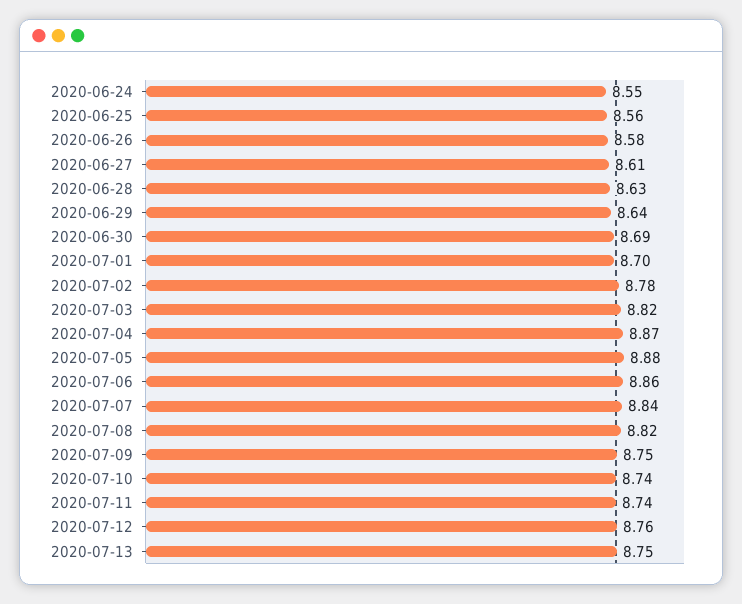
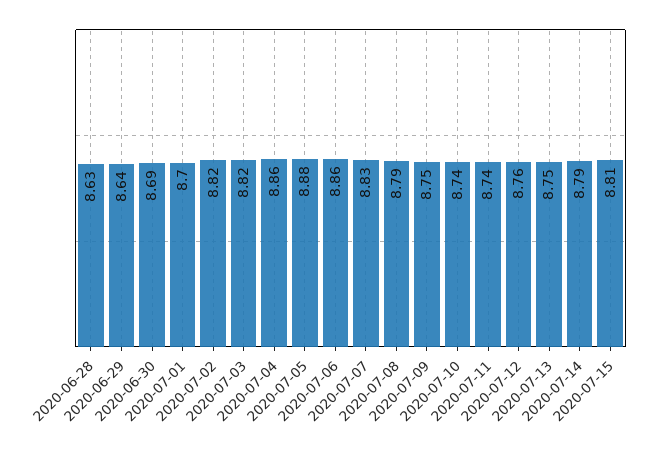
2020-06-24: 8.55 -> none
2020-06-25: 8.56 -> none
2020-06-26: 8.58 -> none
2020-06-27: 8.61 -> none
2020-07-02: 8.78 -> 8.82
2020-07-04: 8.87 -> 8.86
2020-07-07: 8.84 -> 8.83
2020-07-08: 8.82 -> 8.79
2020-07-14: none -> 8.79
2020-07-15: none -> 8.81

